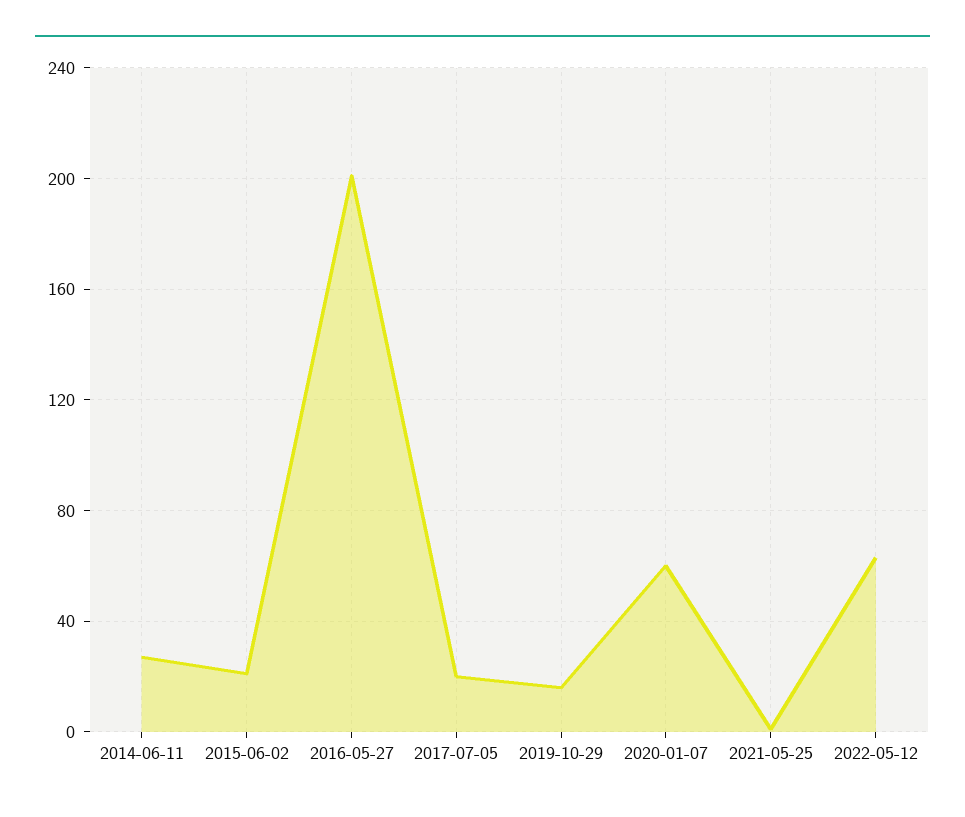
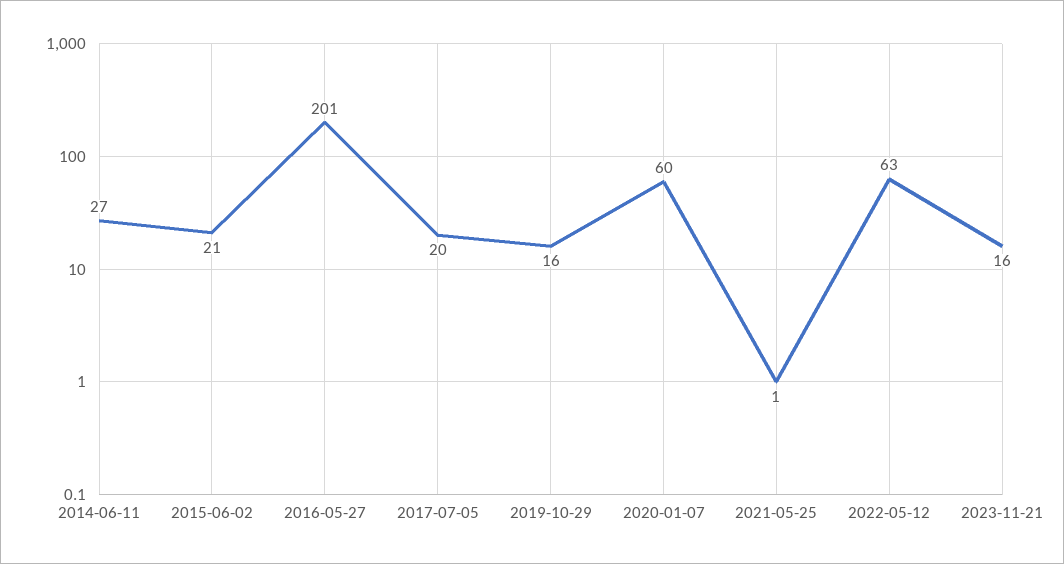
2023-11-21: none -> 16

